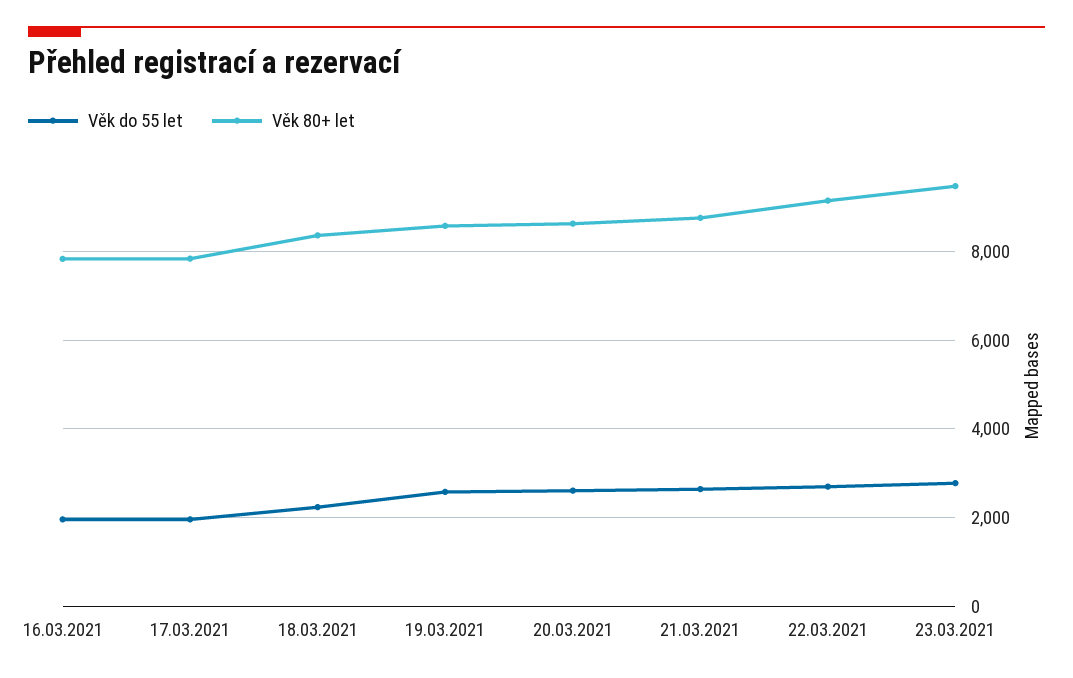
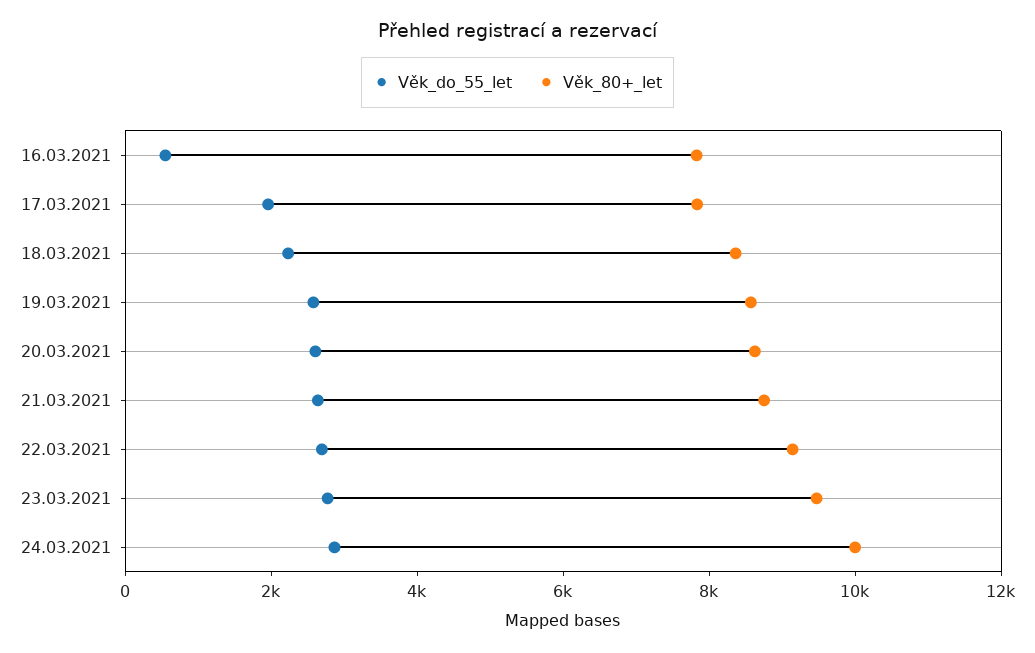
Věk do 55 let, 16.03.2021: 2000 -> 500
Věk do 55 let, 24.03.2021: none -> 3000
Věk 80+ let, 24.03.2021: none -> 10000

